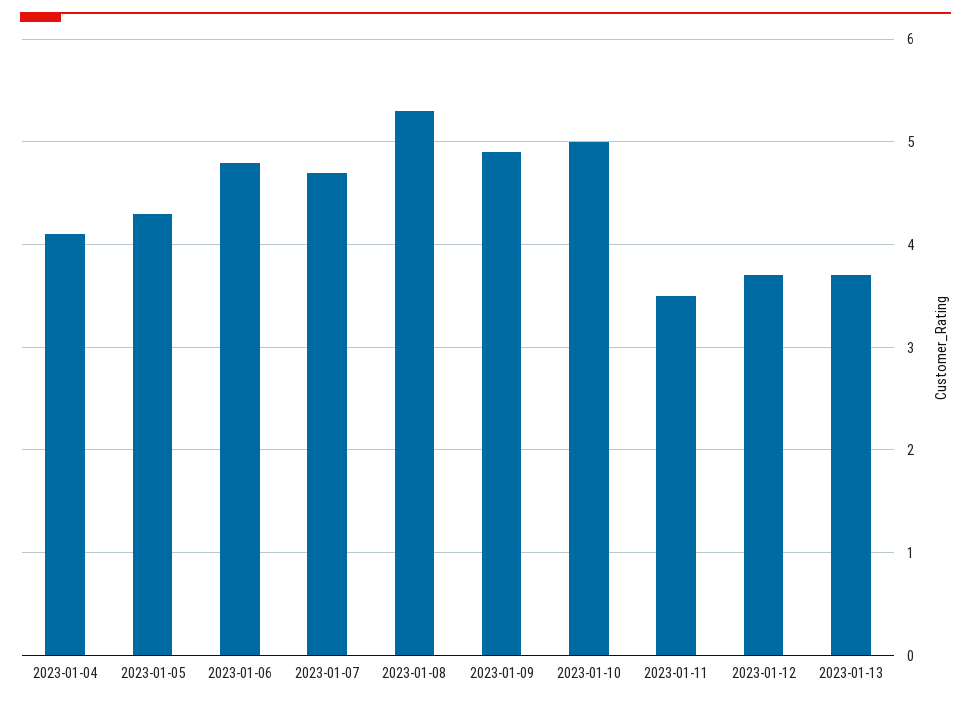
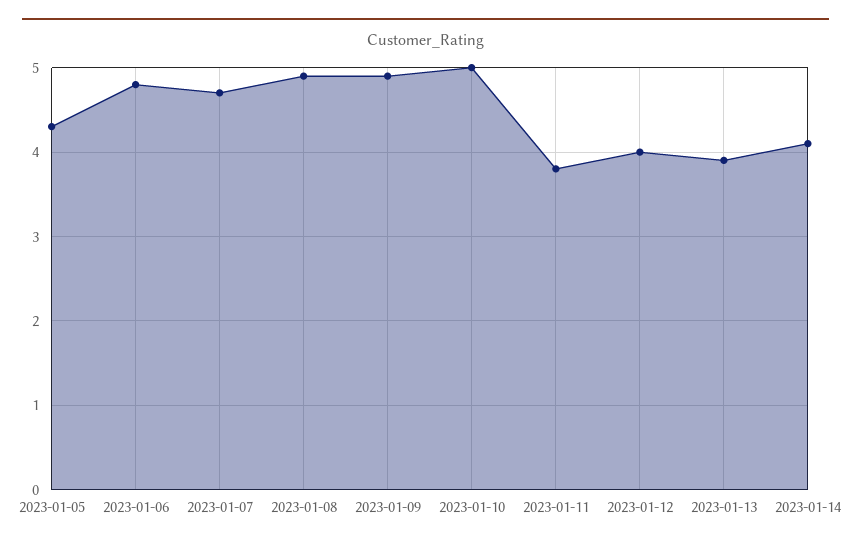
2023-01-04: 4.1 -> none
2023-01-08: 5.3 -> 4.9
2023-01-11: 3.5 -> 3.8
2023-01-12: 3.7 -> 4
2023-01-13: 3.7 -> 3.9
2023-01-14: none -> 4.1

